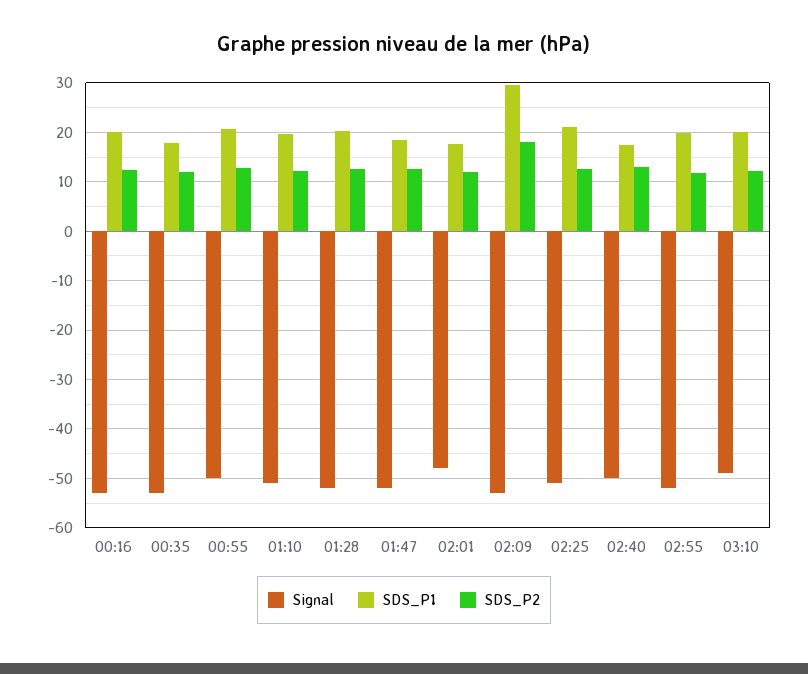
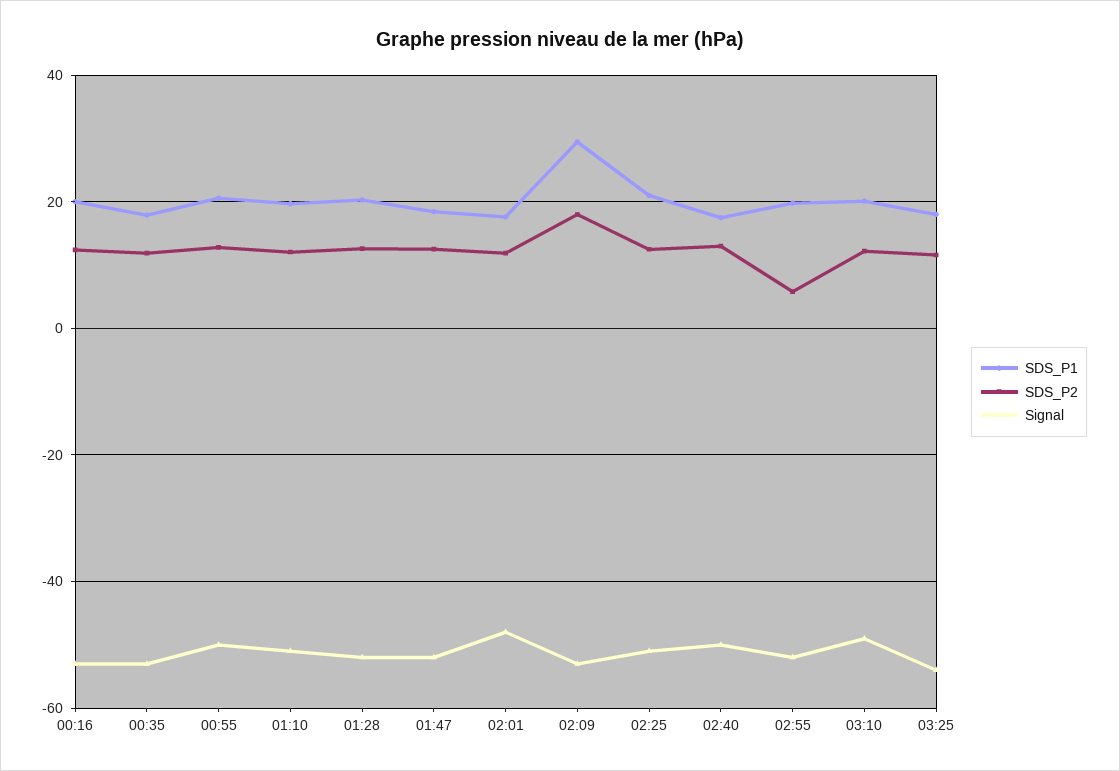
SDS_P2, 02:55: 12 -> 6
SDS_P1, 03:25: none -> 18
SDS_P2, 03:25: none -> 12
Signal, 03:25: none -> -54

